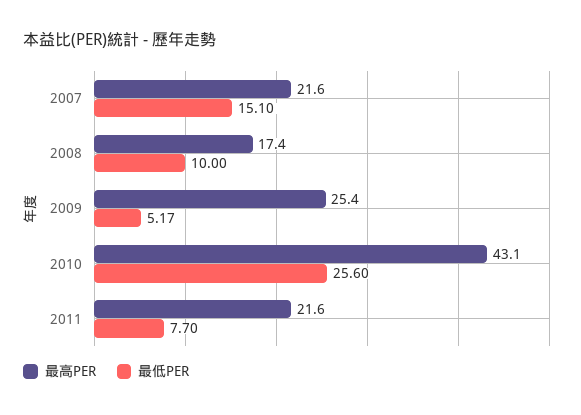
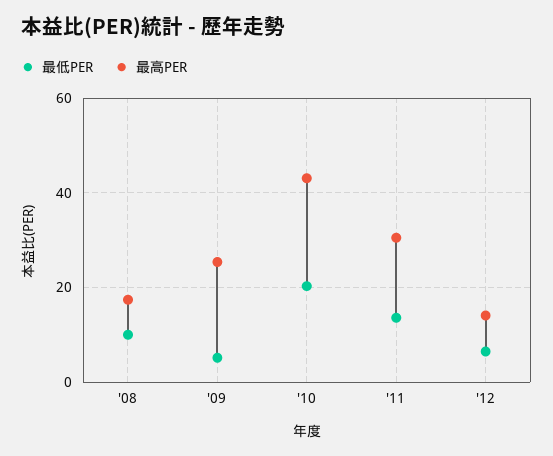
最高PER, 2007: 21.6 -> none
最低PER, 2007: 15.1 -> none
最低PER, 2010: 25.6 -> 20
最高PER, 2011: 21.6 -> 30
最低PER, 2011: 7.7 -> 14
最低PER, '12: none -> 6
最高PER, '12: none -> 14

